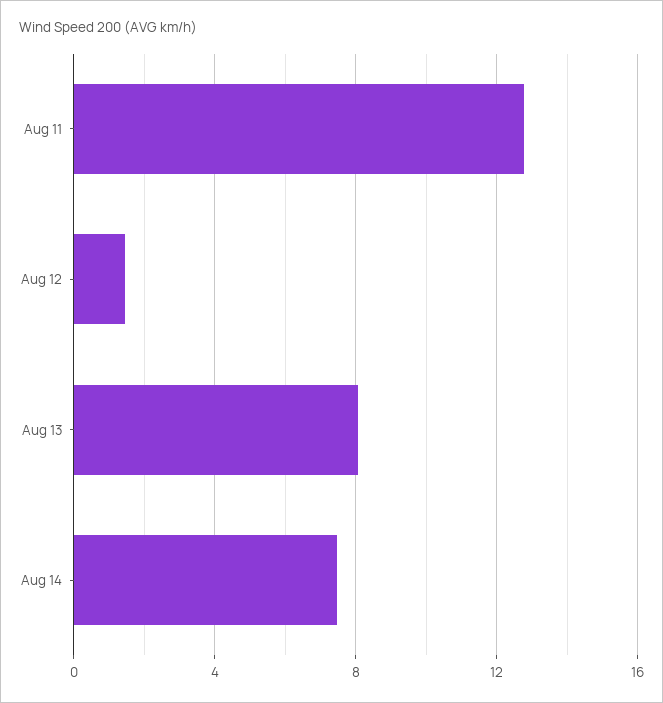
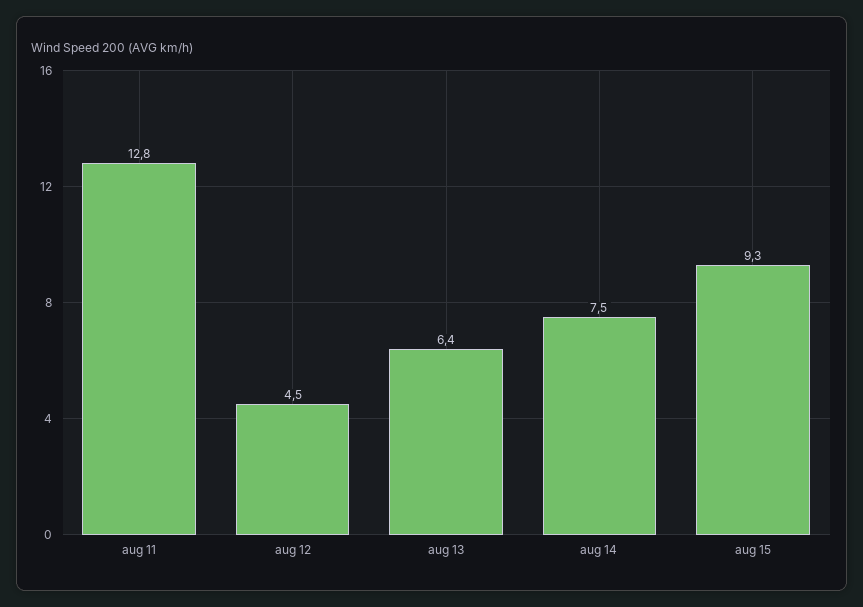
Aug 12: 1.5 -> 4.5
Aug 13: 8 -> 6.4
aug 15: none -> 9.3

